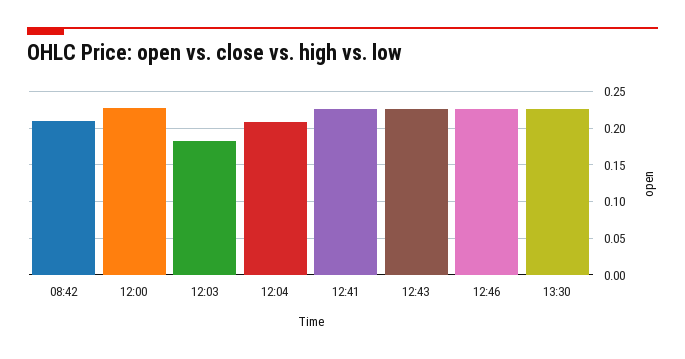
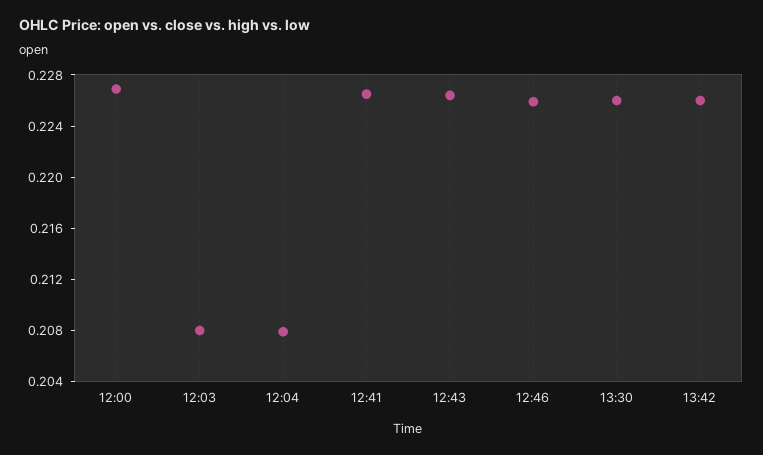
08:42: 0.21 -> none
12:03: 0.18 -> 0.208
13:42: none -> 0.226

